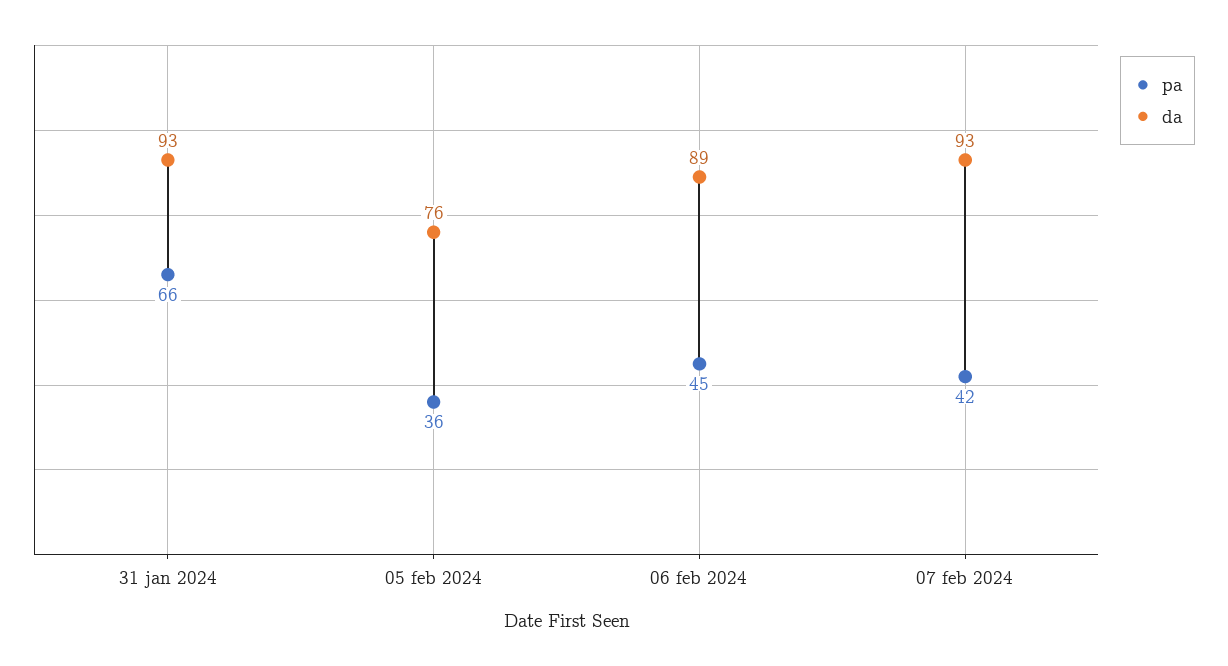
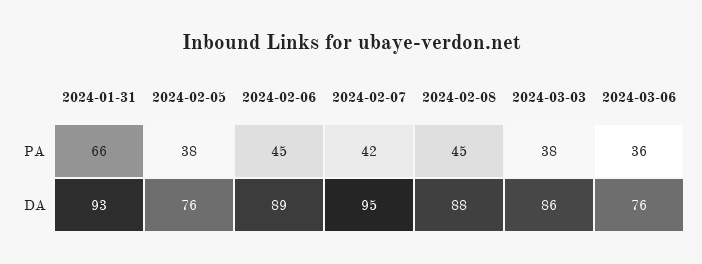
pa, 05 feb 2024: 36 -> 38
da, 07 feb 2024: 93 -> 95
pa, 2024-02-08: none -> 45
pa, 2024-03-03: none -> 38
pa, 2024-03-06: none -> 36
da, 2024-02-08: none -> 88
da, 2024-03-03: none -> 86
da, 2024-03-06: none -> 76

